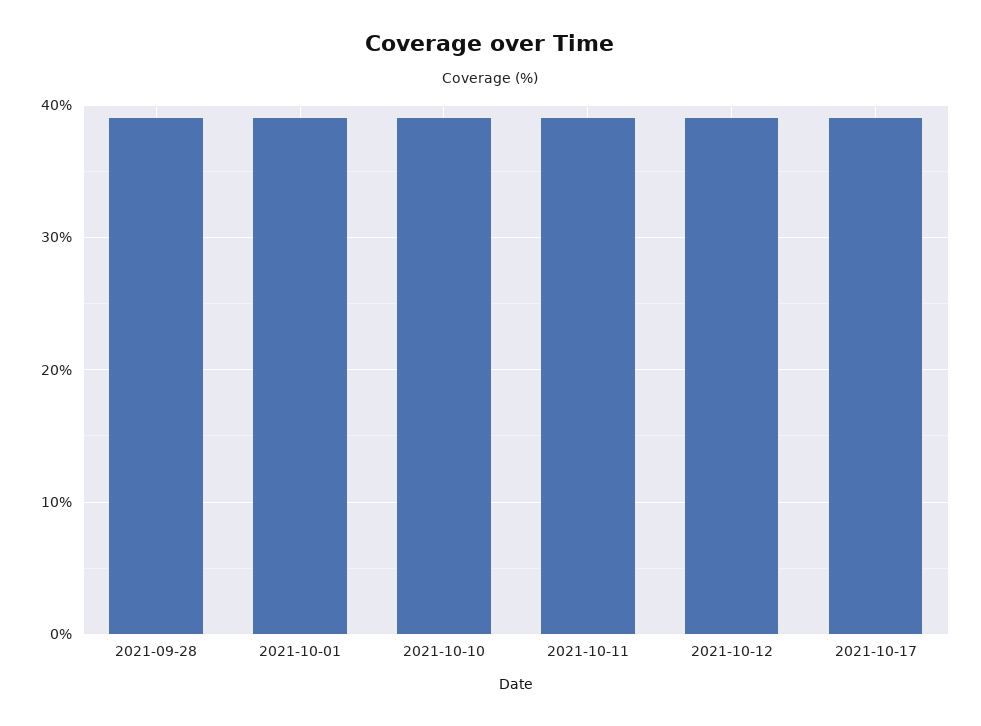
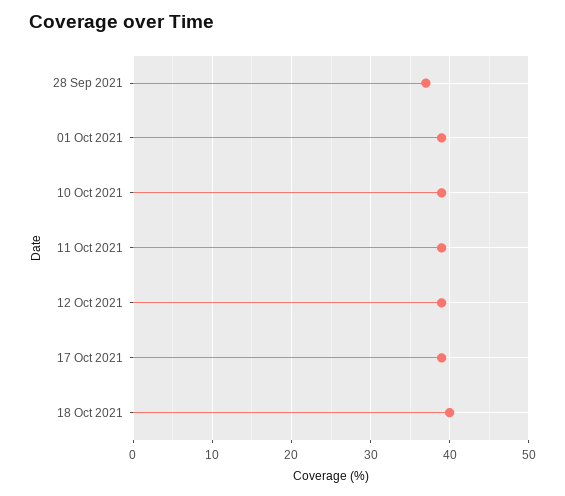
2021-09-28: 39 -> 37
18 Oct 2021: none -> 40

